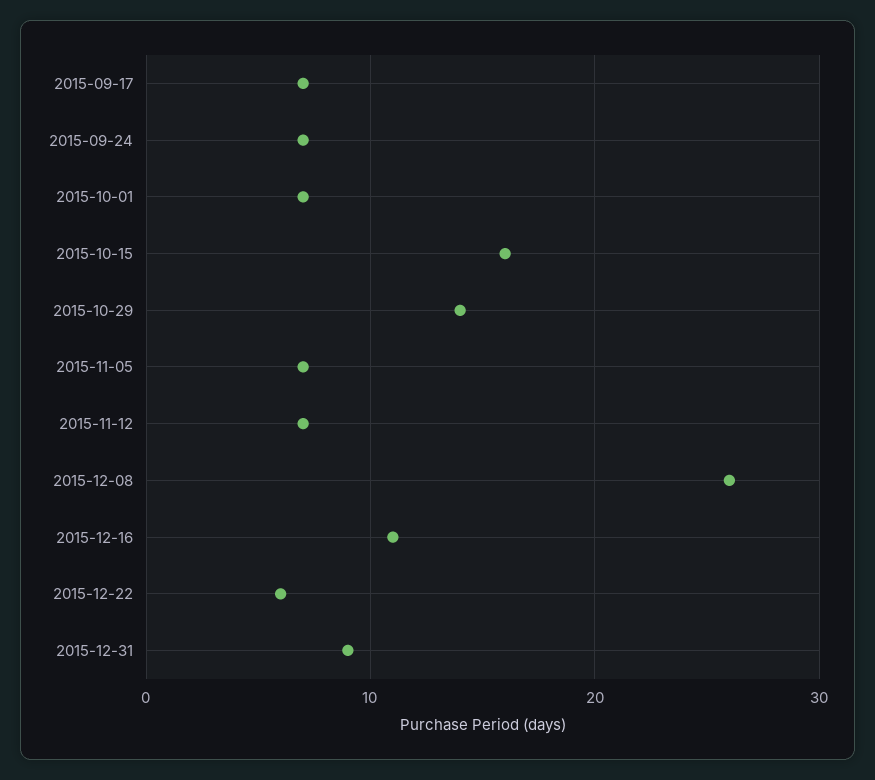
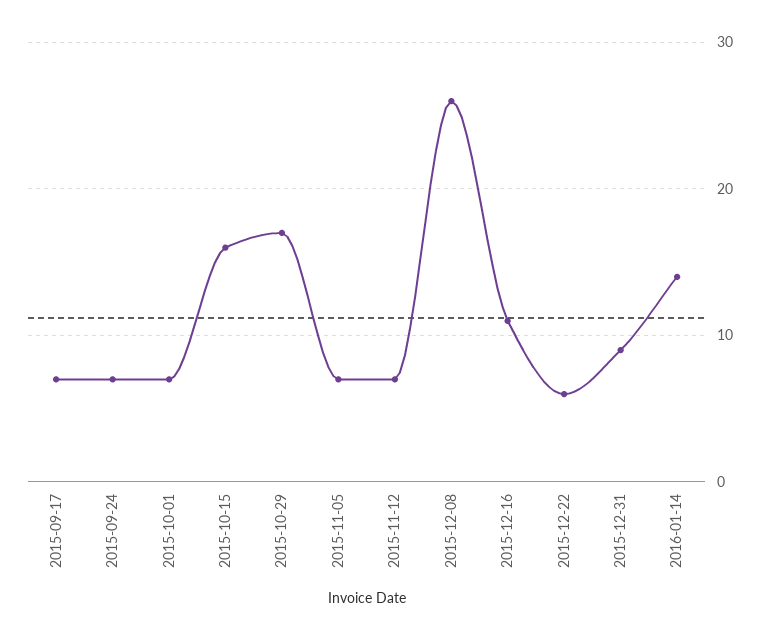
2015-10-29: 14 -> 17
2016-01-14: none -> 14

